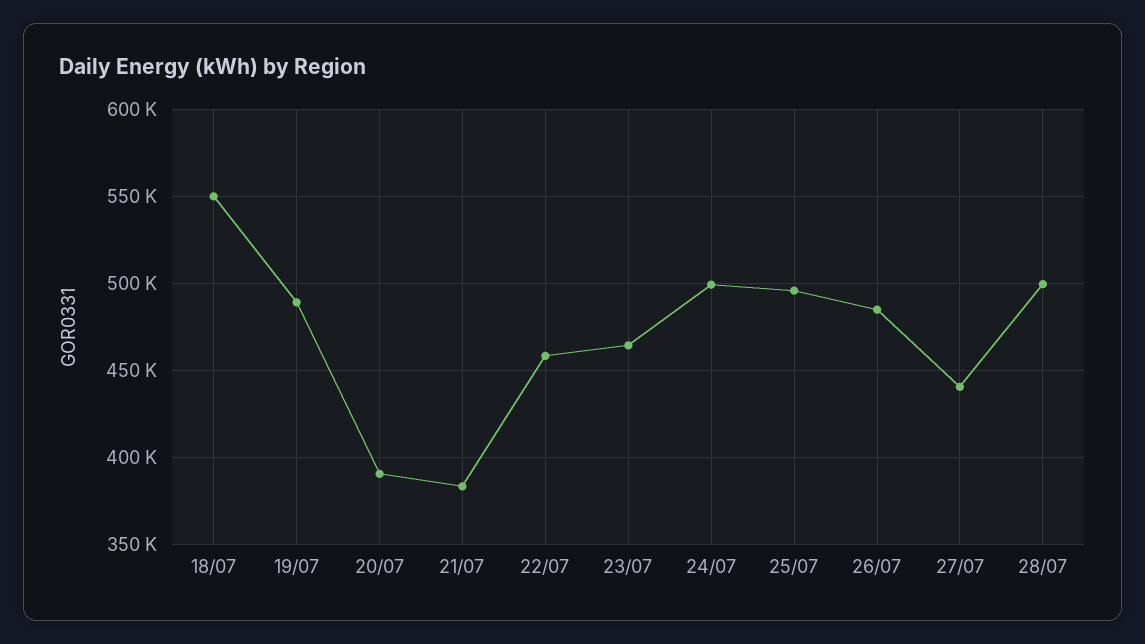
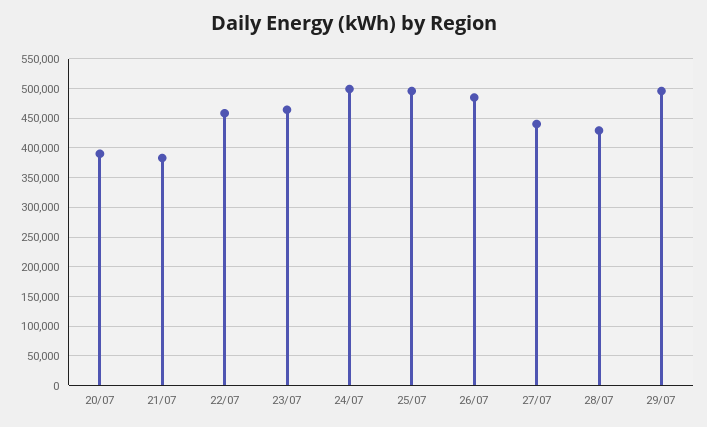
18/07: 550000 -> none
19/07: 490000 -> none
28/07: 500000 -> 425000
29/07: none -> 500000

